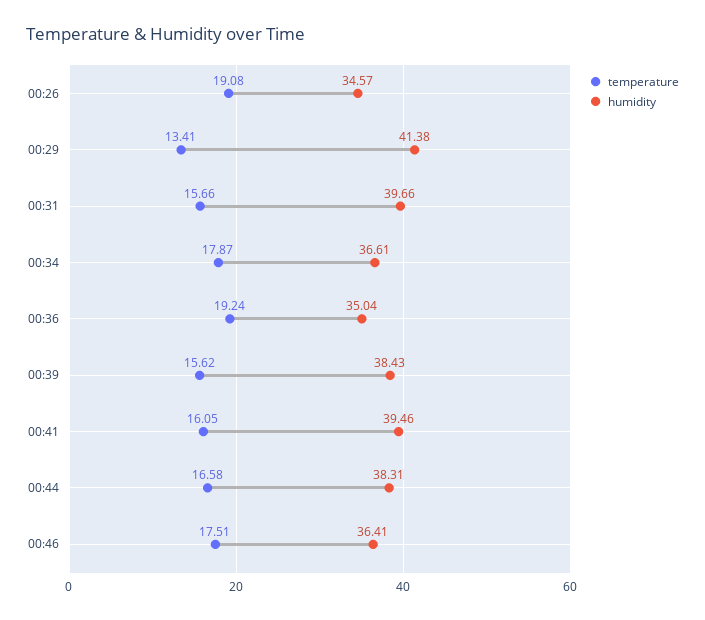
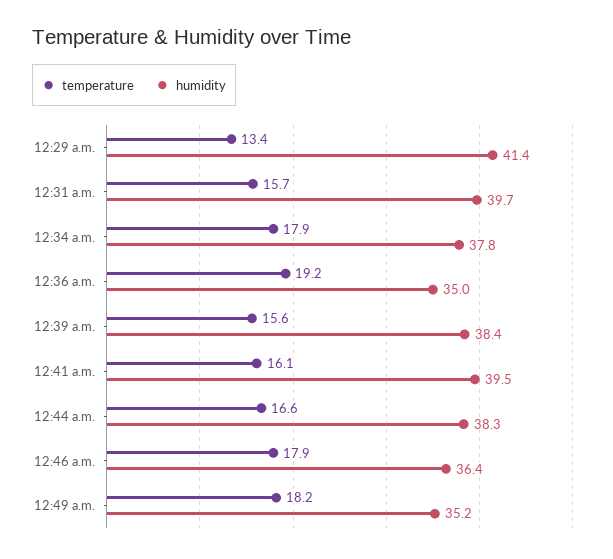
temperature, 00:26: 19.08 -> none
humidity, 00:26: 34.57 -> none
humidity, 00:34: 36.61 -> 37.8
temperature, 00:46: 17.51 -> 17.9
temperature, 12:49 a.m.: none -> 18.2
humidity, 12:49 a.m.: none -> 35.2

